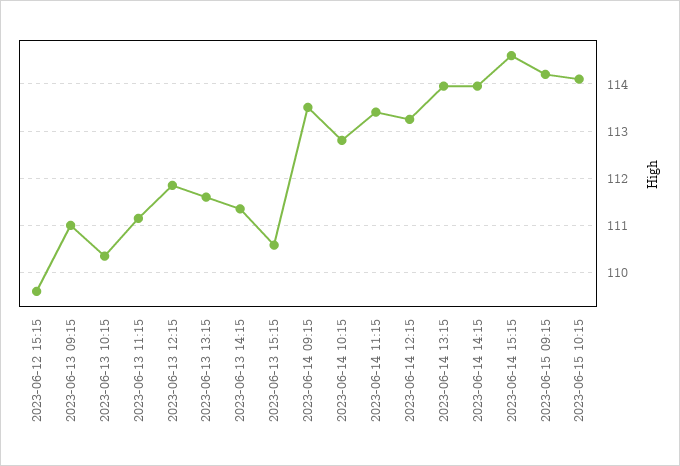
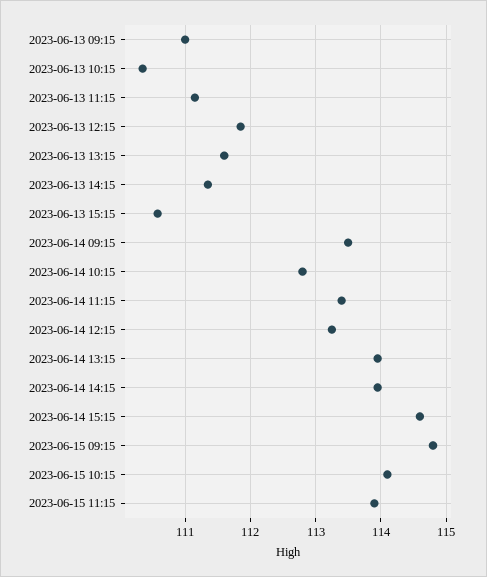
2023-06-12 15:15: 109.6 -> none
2023-06-15 09:15: 114.2 -> 114.8
2023-06-15 11:15: none -> 113.9

